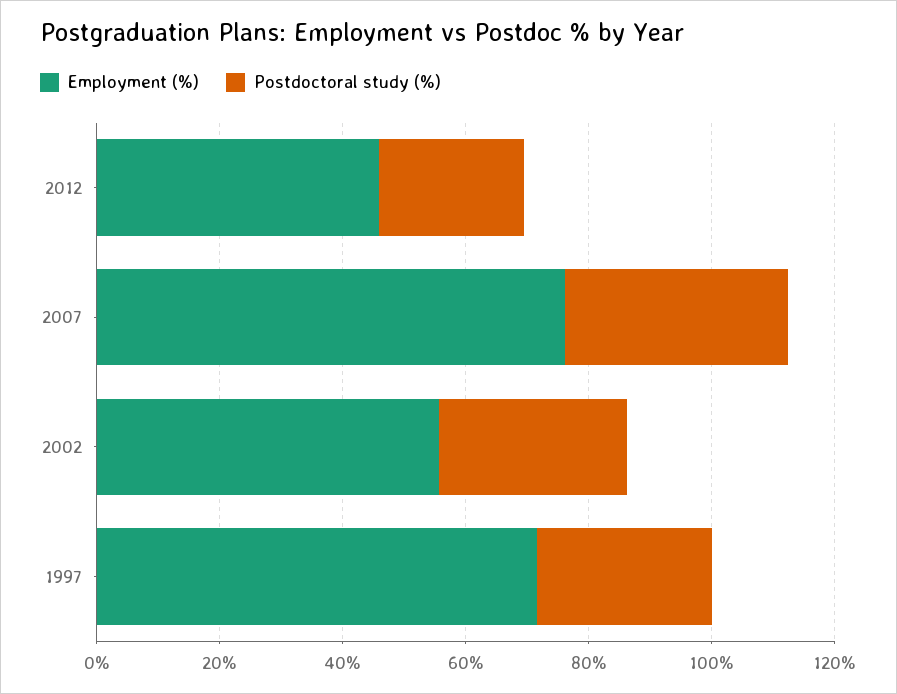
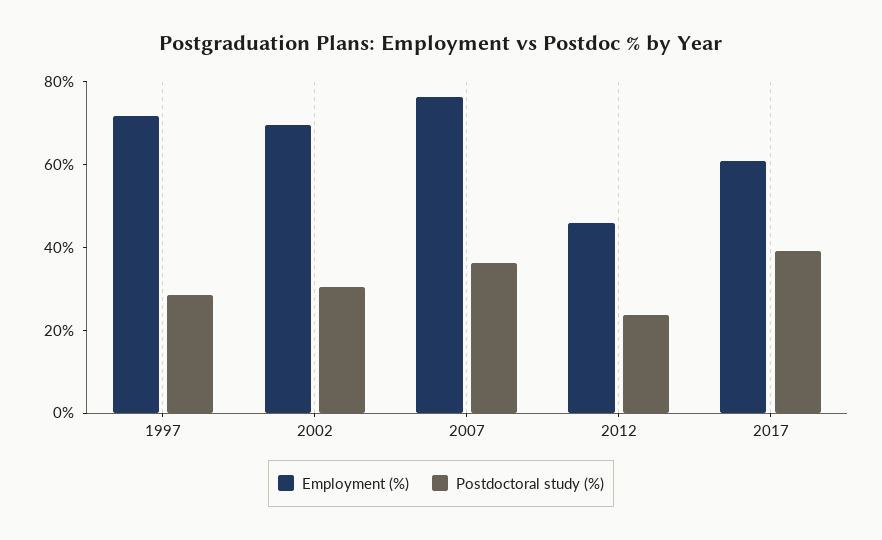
Employment (%), 2002: 55 -> 70
Employment (%), 2017: none -> 60
Postdoctoral study (%), 2017: none -> 40

